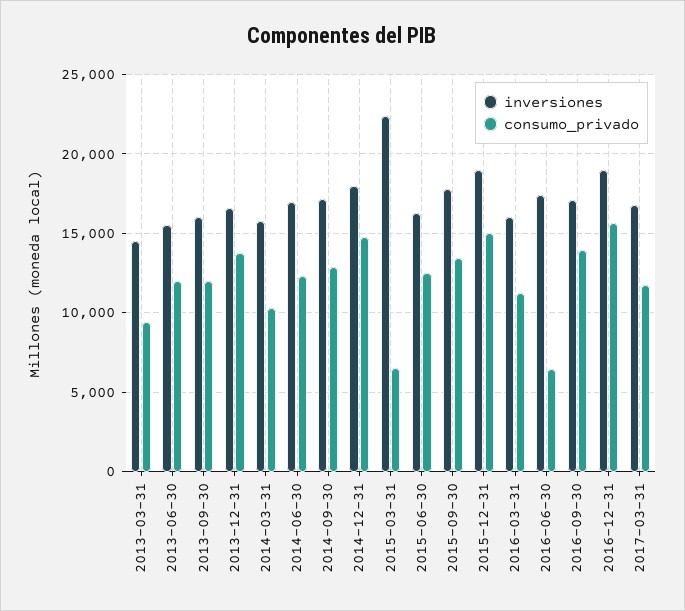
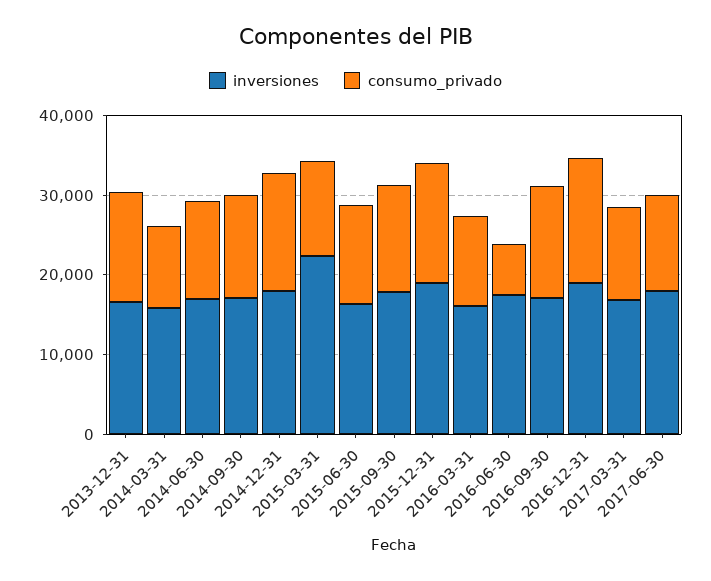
inversiones, 2013-03-31: 14500 -> none
consumo_privado, 2013-03-31: 9500 -> none
inversiones, 2013-06-30: 15500 -> none
consumo_privado, 2013-06-30: 12000 -> none
inversiones, 2013-09-30: 16000 -> none
consumo_privado, 2013-09-30: 12000 -> none
consumo_privado, 2015-03-31: 6500 -> 12000
inversiones, 2017-06-30: none -> 18000
consumo_privado, 2017-06-30: none -> 12000

